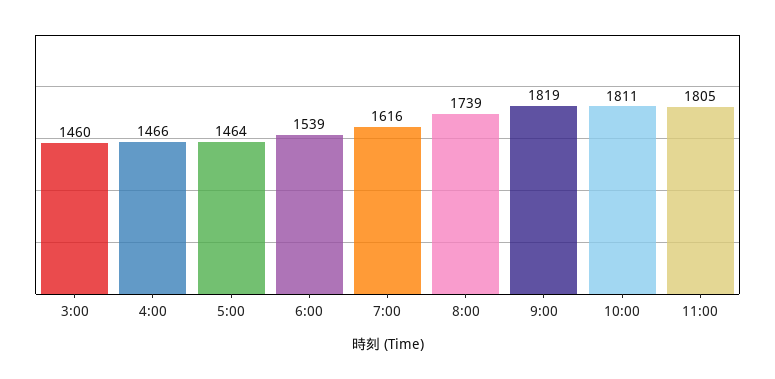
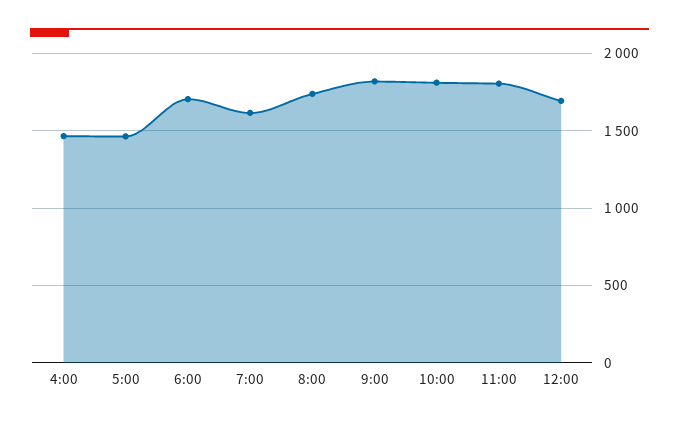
3:00: 1460 -> none
6:00: 1539 -> 1700
12:00: none -> 1700

